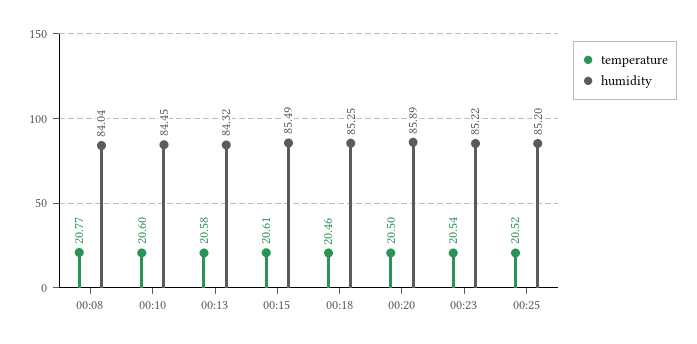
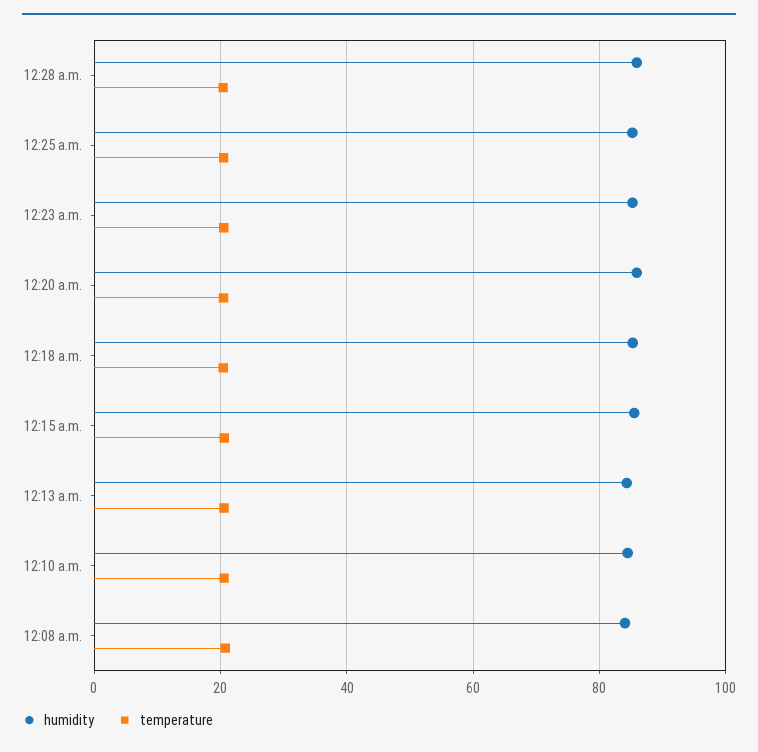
humidity, 12:28 a.m.: none -> 86
temperature, 12:28 a.m.: none -> 20

